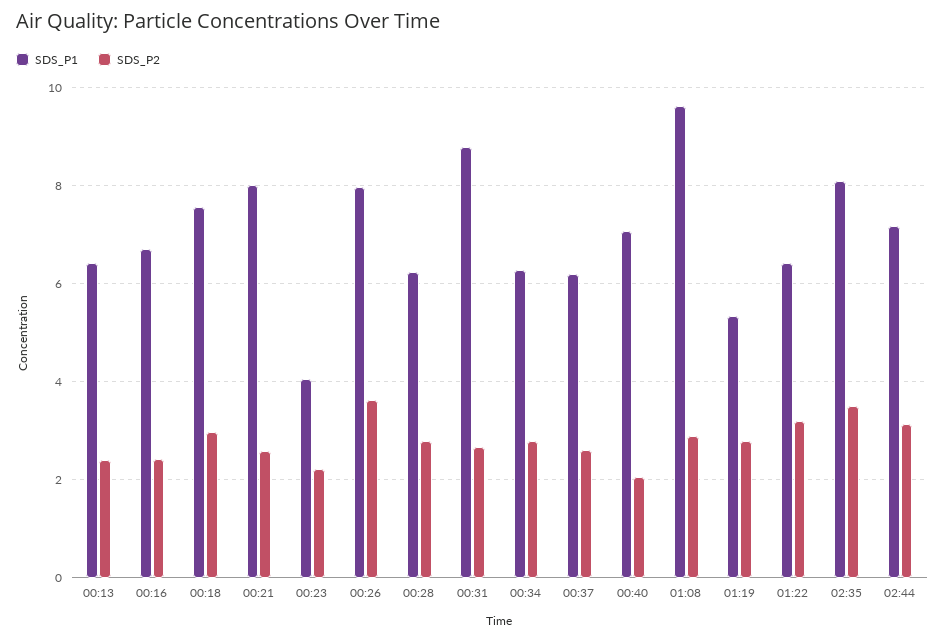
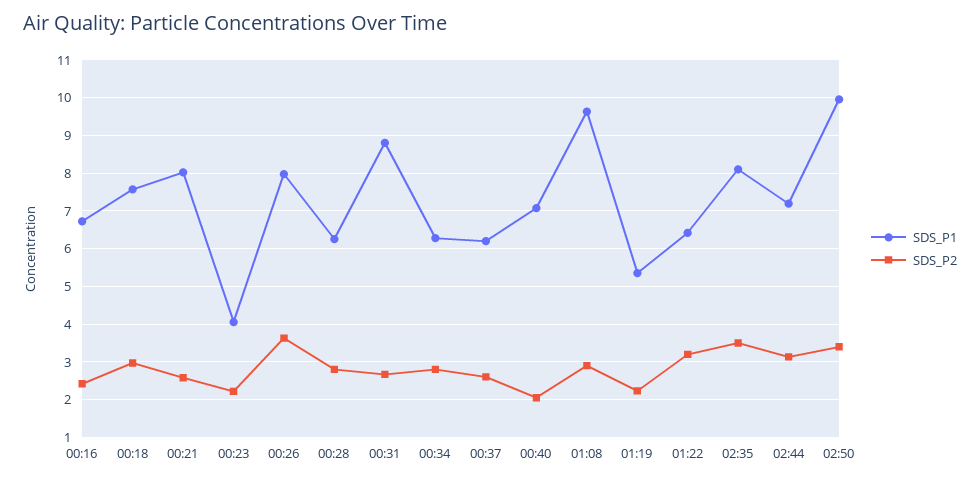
SDS_P1, 00:13: 6.4 -> none
SDS_P2, 00:13: 2.4 -> none
SDS_P2, 01:19: 2.8 -> 2.2
SDS_P1, 02:50: none -> 10
SDS_P2, 02:50: none -> 3.4

